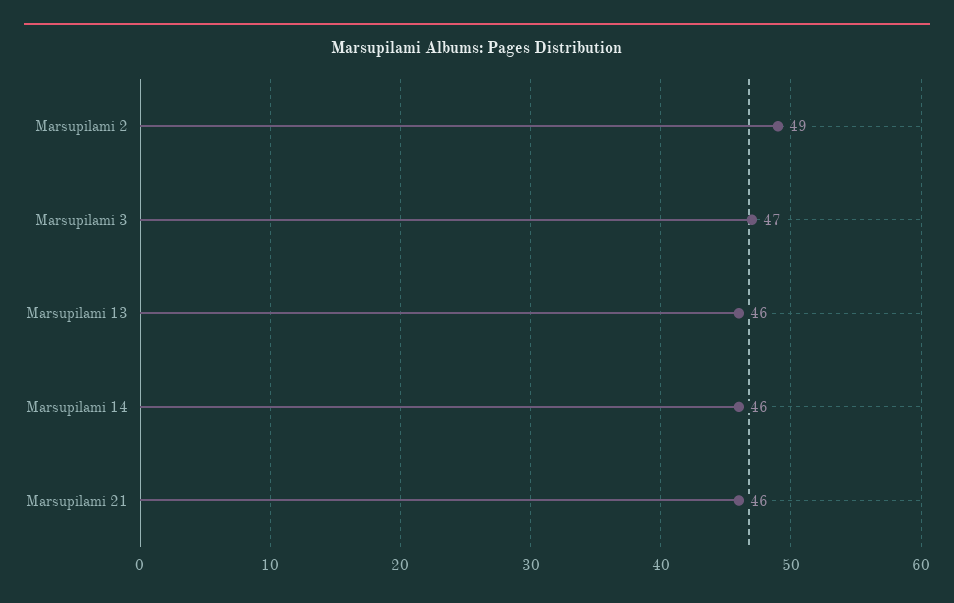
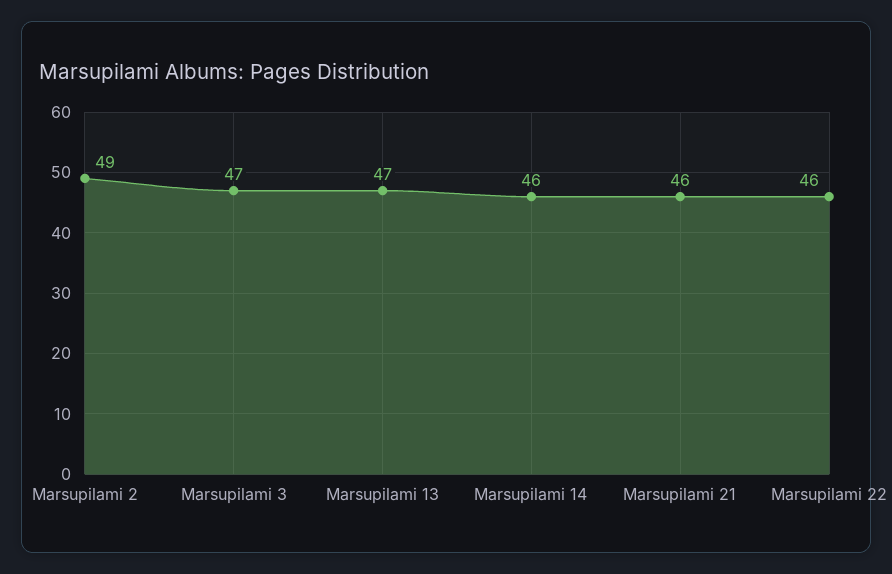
Marsupilami 13: 46 -> 47
Marsupilami 22: none -> 46

